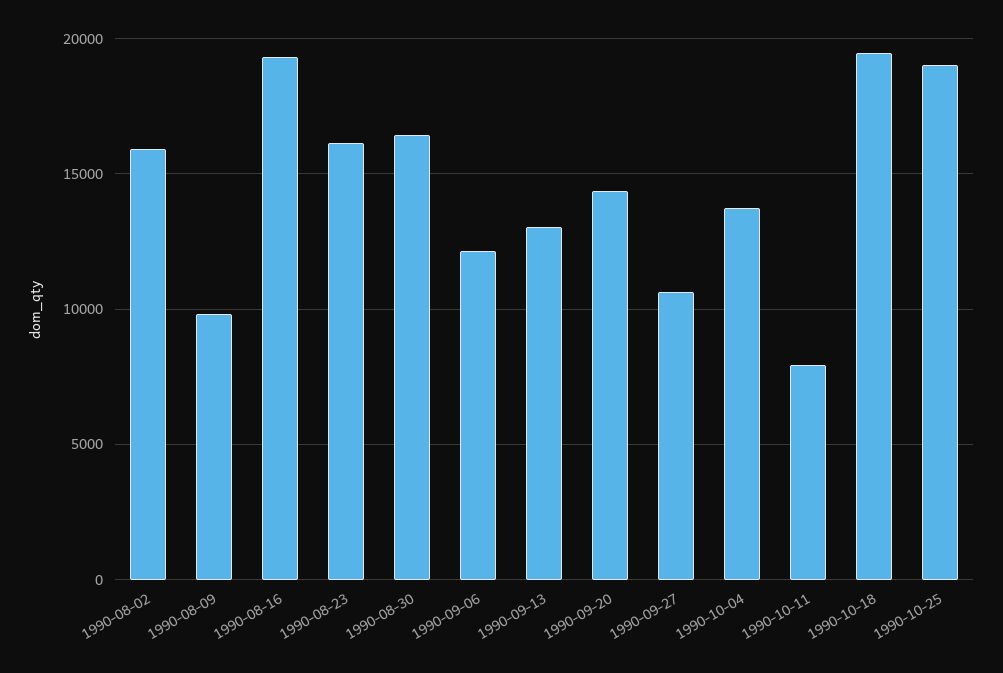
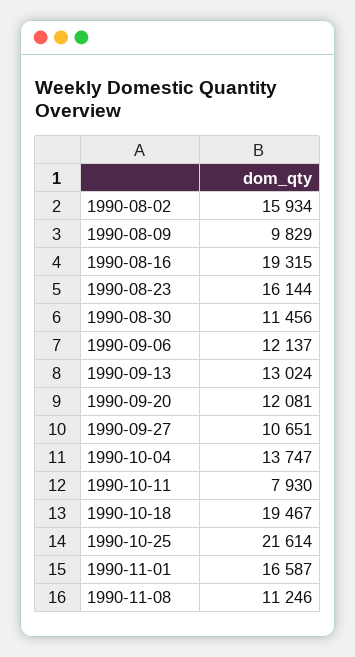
1990-08-30: 16500 -> 11456
1990-09-20: 14500 -> 12081
1990-10-25: 19000 -> 21614
1990-11-01: none -> 16587
1990-11-08: none -> 11246

